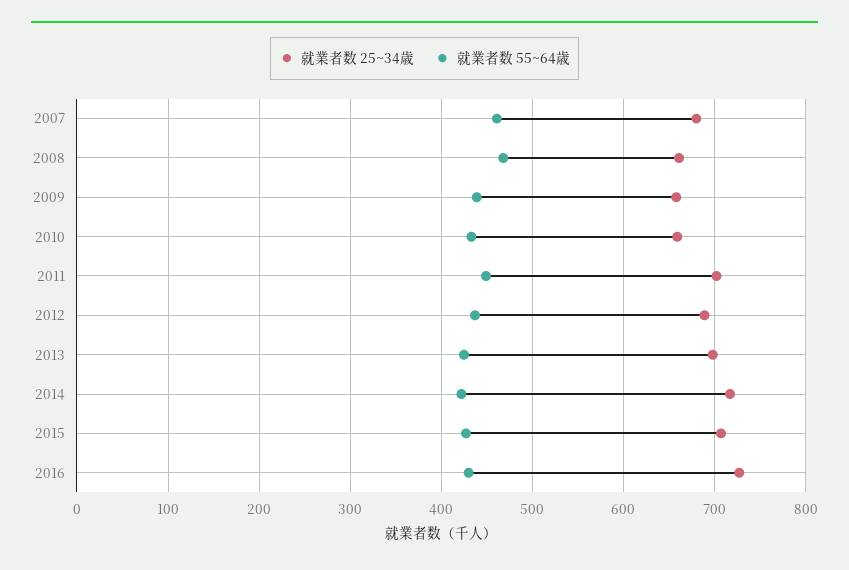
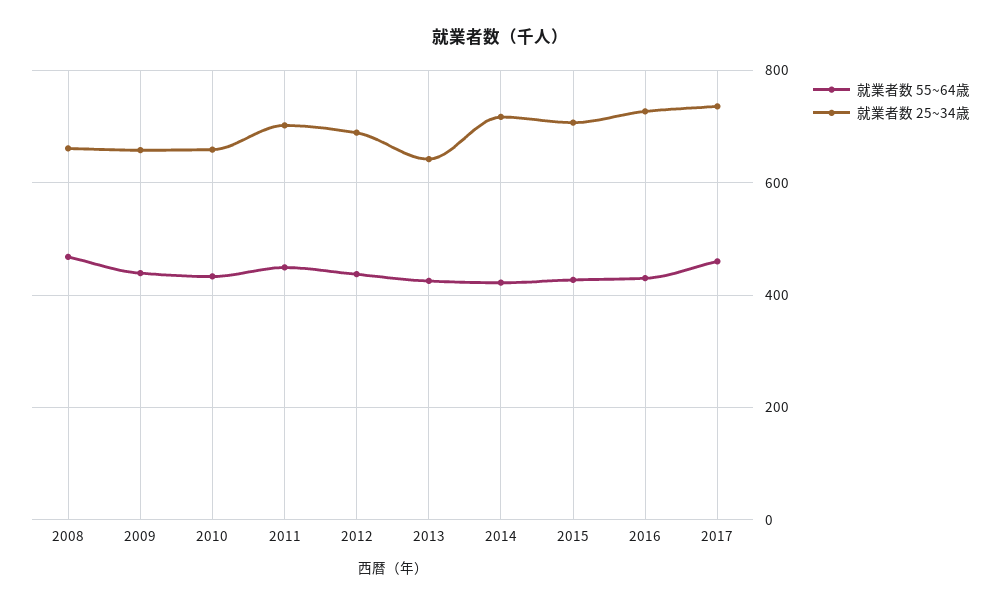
就業者数 25~34歳, 2007: 680 -> none
就業者数 55~64歳, 2007: 460 -> none
就業者数 25~34歳, 2013: 700 -> 640
就業者数 55~64歳, 2017: none -> 460
就業者数 25~34歳, 2017: none -> 740

